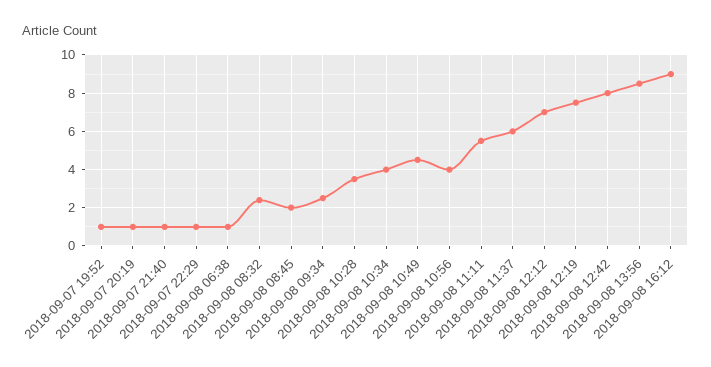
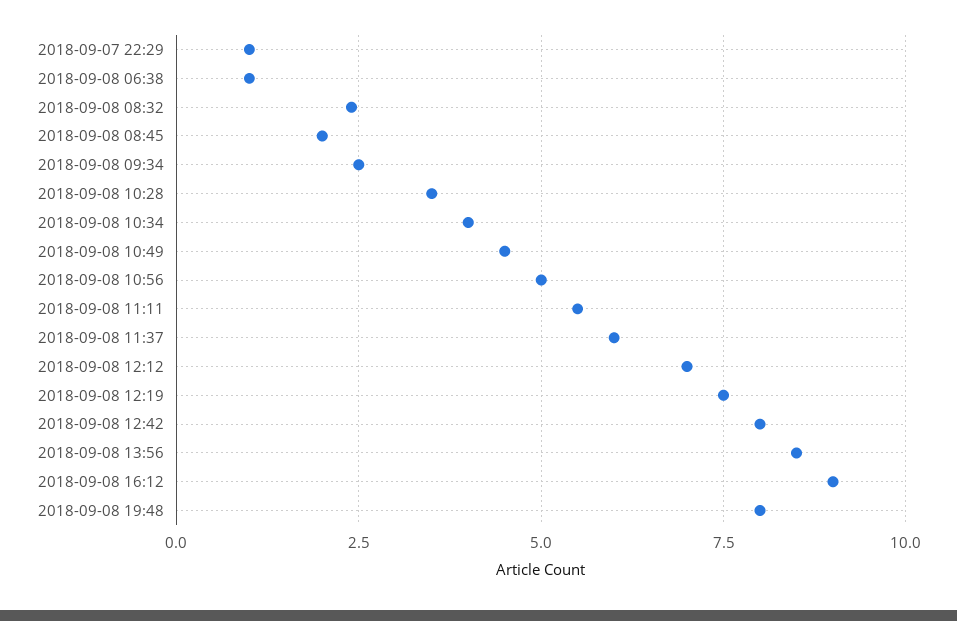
2018-09-07 19:52: 1 -> none
2018-09-07 20:19: 1 -> none
2018-09-07 21:40: 1 -> none
2018-09-08 10:56: 4 -> 5
2018-09-08 19:48: none -> 8

